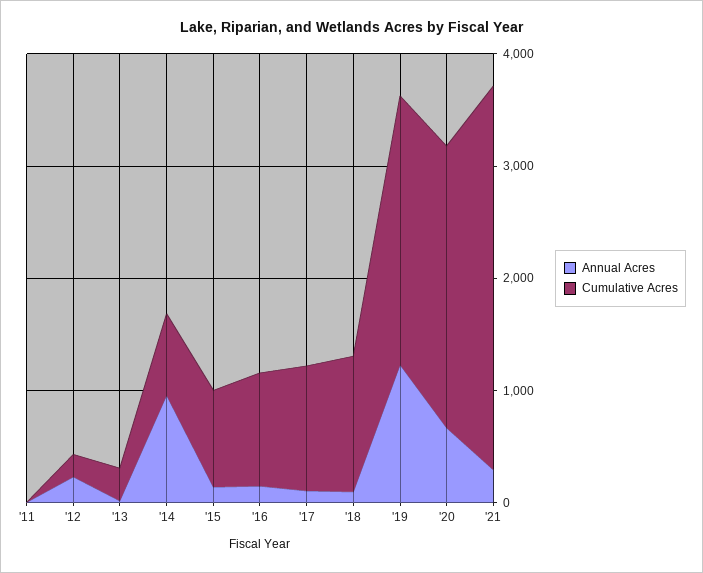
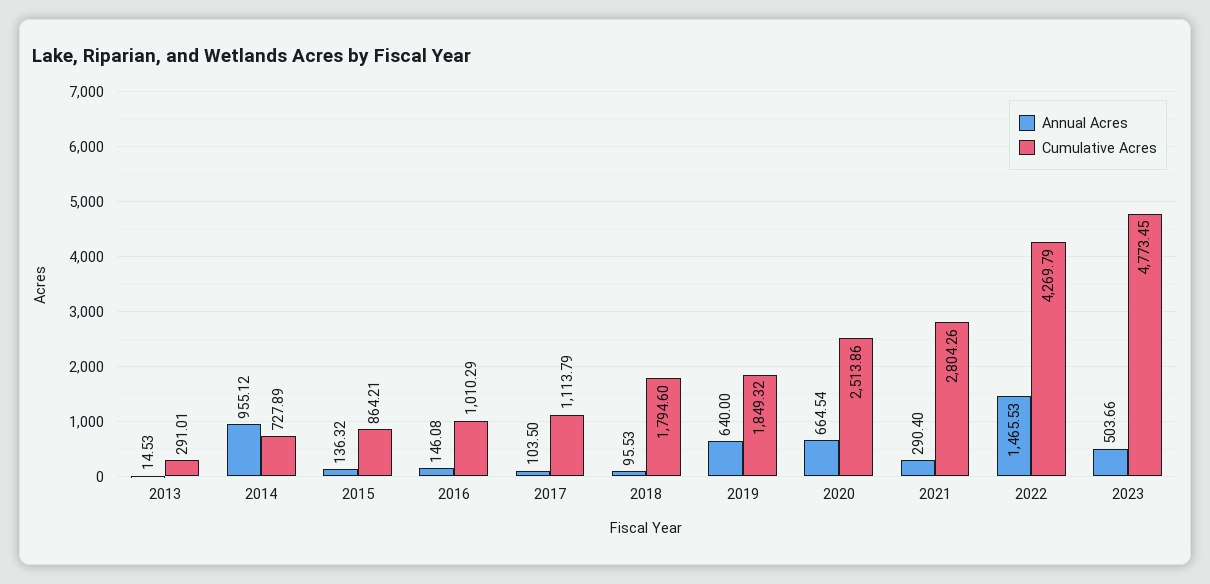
Annual Acres, '11: 0 -> none
Cumulative Acres, '11: 0 -> none
Annual Acres, '12: 200 -> none
Cumulative Acres, '12: 200 -> none
Cumulative Acres, '18: 1200 -> 1794.6
Annual Acres, '19: 1200 -> 640
Cumulative Acres, '19: 2400 -> 1849.32
Cumulative Acres, '21: 3400 -> 2804.26
Annual Acres, 2022: none -> 1465.53
Cumulative Acres, 2022: none -> 4269.79
Annual Acres, 2023: none -> 503.66
Cumulative Acres, 2023: none -> 4773.45

